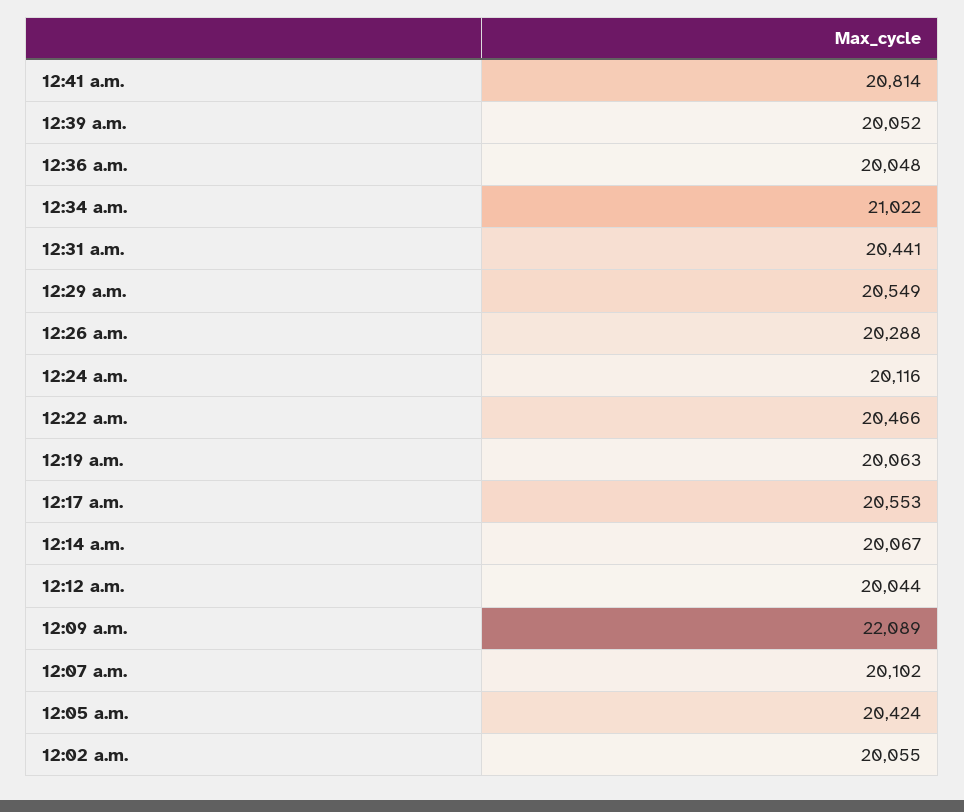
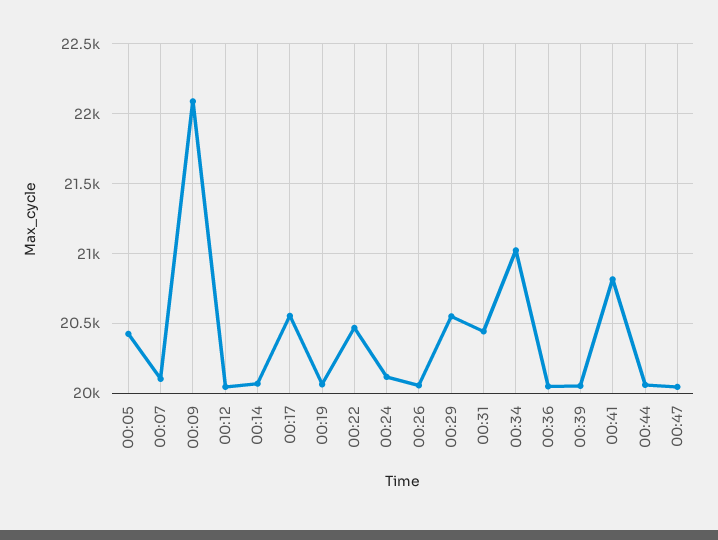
12:26 a.m.: 20288 -> 20050
12:02 a.m.: 20055 -> none
00:44: none -> 20050
00:47: none -> 20050

